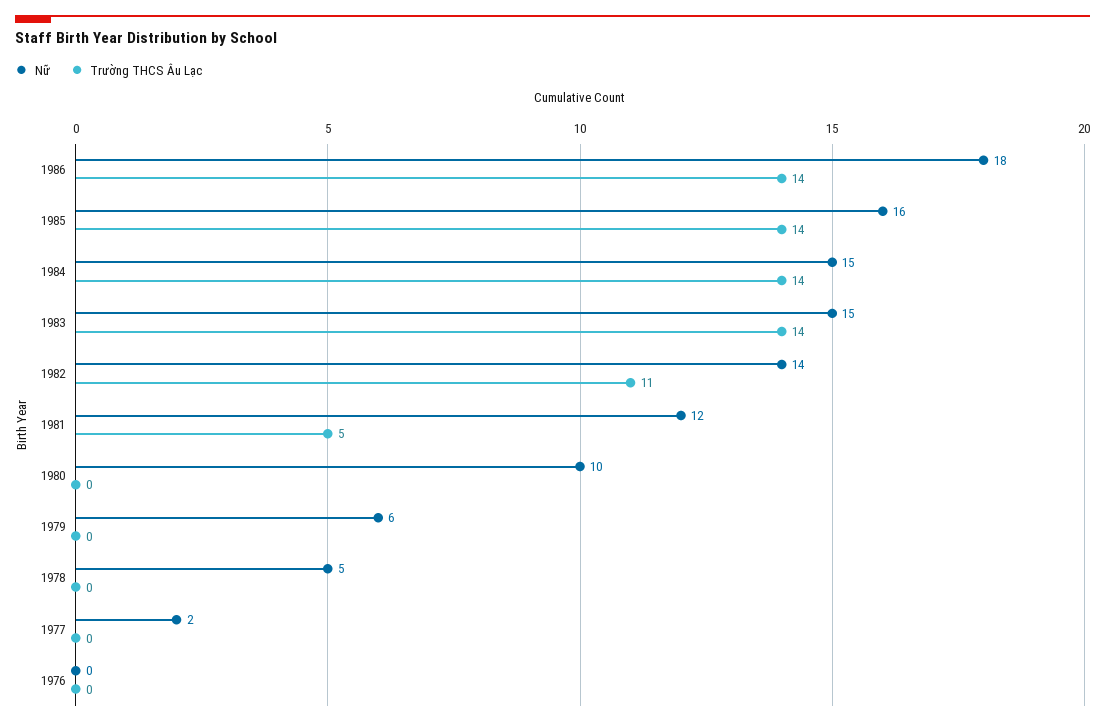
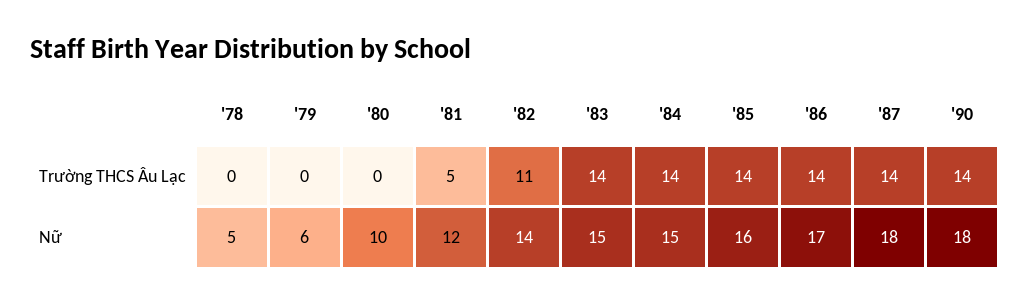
Nữ, 1986: 18 -> 17
Nữ, 1977: 2 -> none
Trường THCS Âu Lạc, 1977: 0 -> none
Nữ, 1976: 0 -> none
Trường THCS Âu Lạc, 1976: 0 -> none
Trường THCS Âu Lạc, '87: none -> 14
Trường THCS Âu Lạc, '90: none -> 14
Nữ, '87: none -> 18
Nữ, '90: none -> 18

